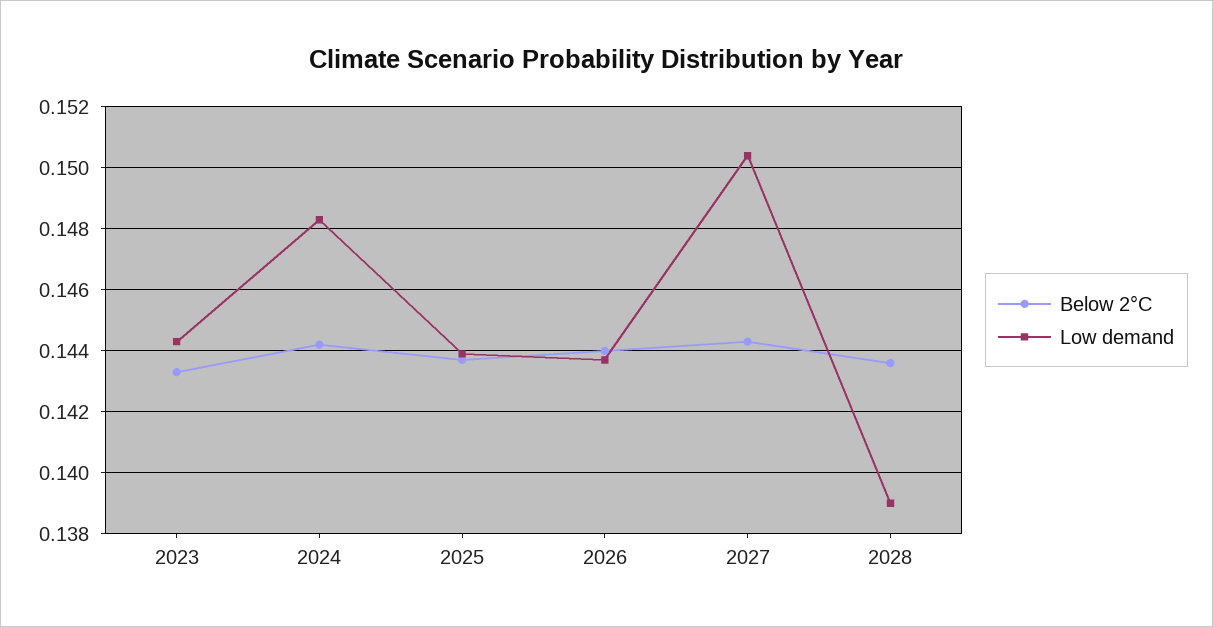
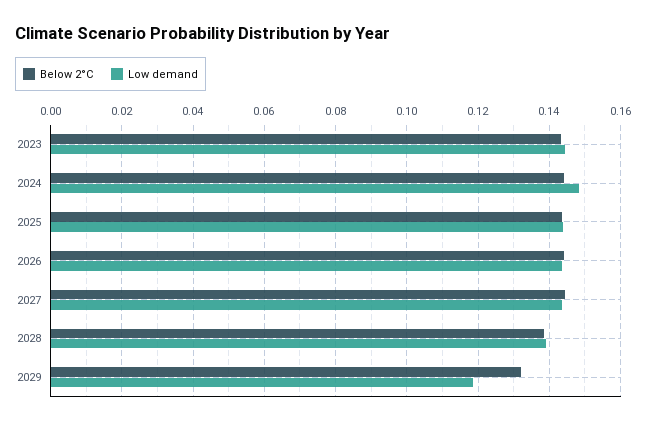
Low demand, 2027: 0.1505 -> 0.144
Below 2°C, 2028: 0.1435 -> 0.138
Below 2°C, 2029: none -> 0.132
Low demand, 2029: none -> 0.118

